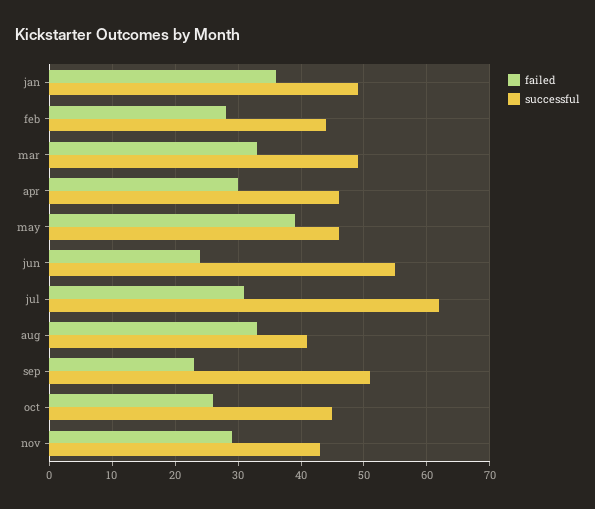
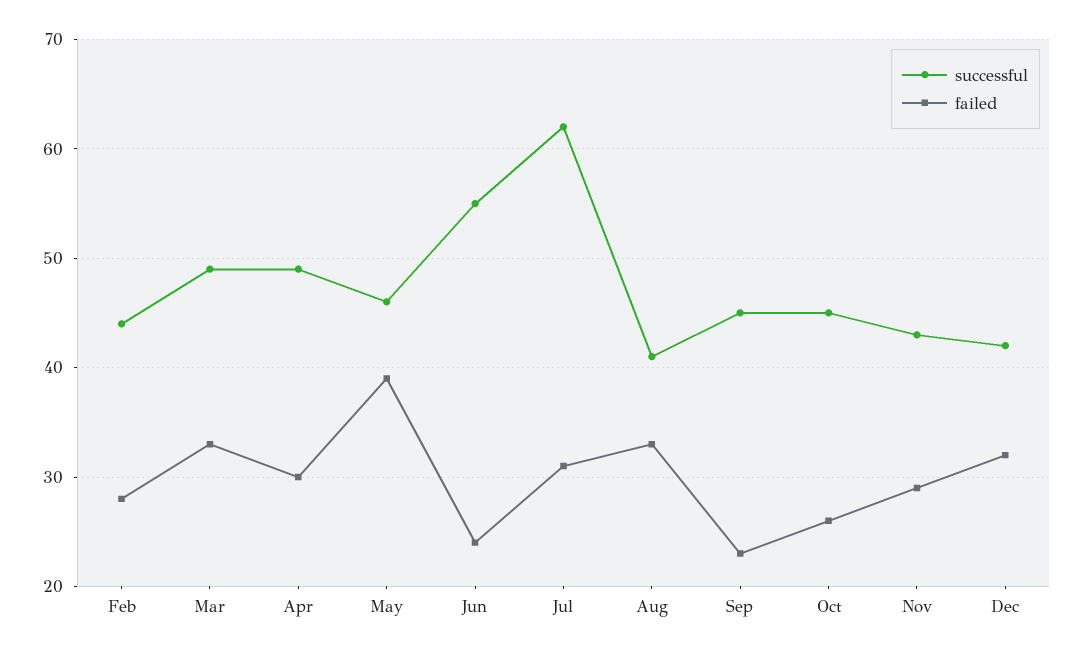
failed, jan: 36 -> none
successful, jan: 49 -> none
successful, apr: 46 -> 49
successful, sep: 51 -> 45
successful, Dec: none -> 42
failed, Dec: none -> 32

